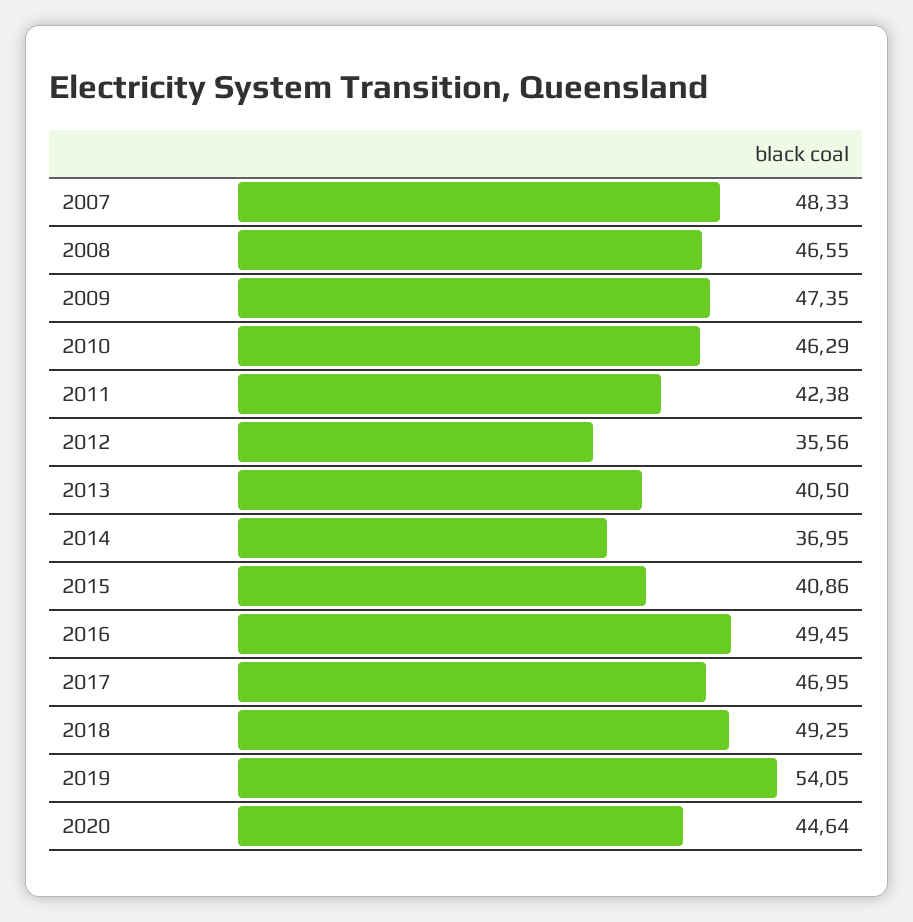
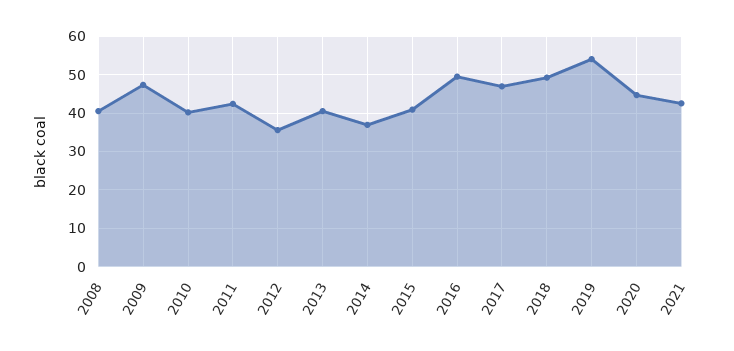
2007: 48.33 -> none
2008: 46.55 -> 40
2010: 46.29 -> 40
2021: none -> 42

